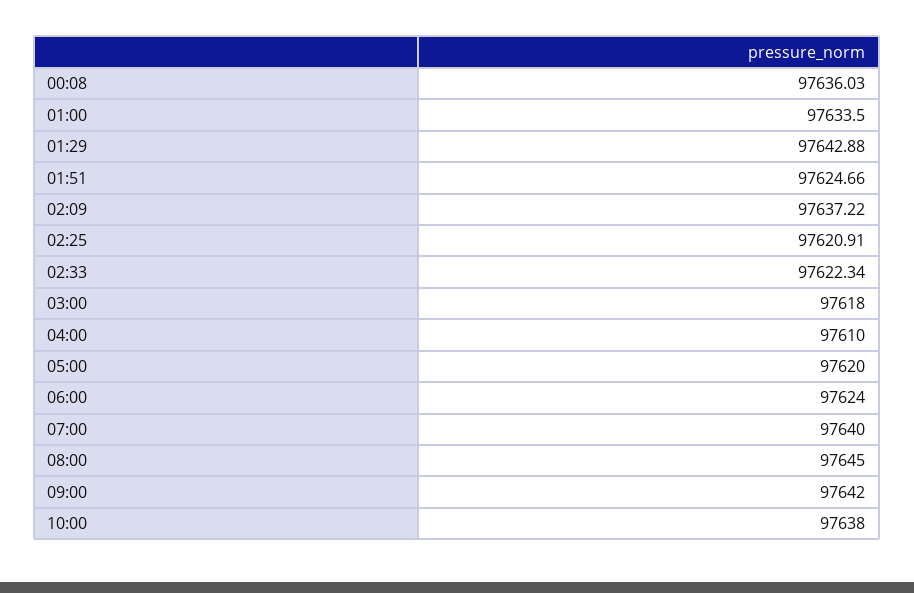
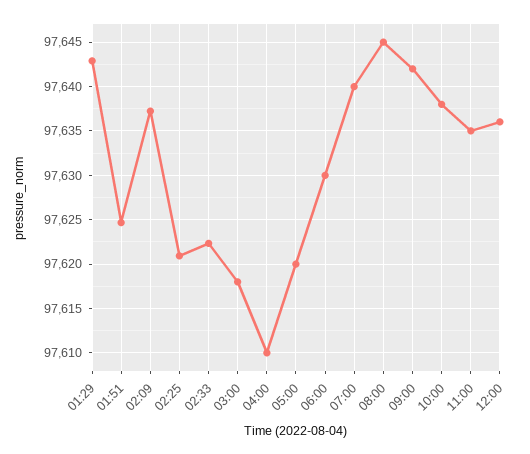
00:08: 97636.03 -> none
01:00: 97633.5 -> none
06:00: 97624 -> 97630
11:00: none -> 97635
12:00: none -> 97636

